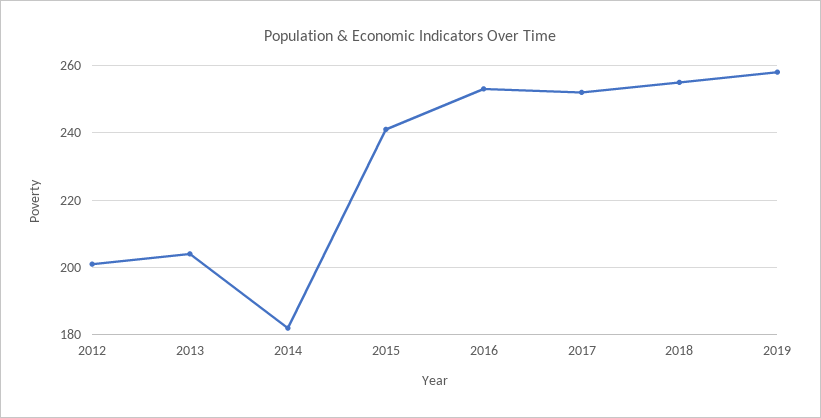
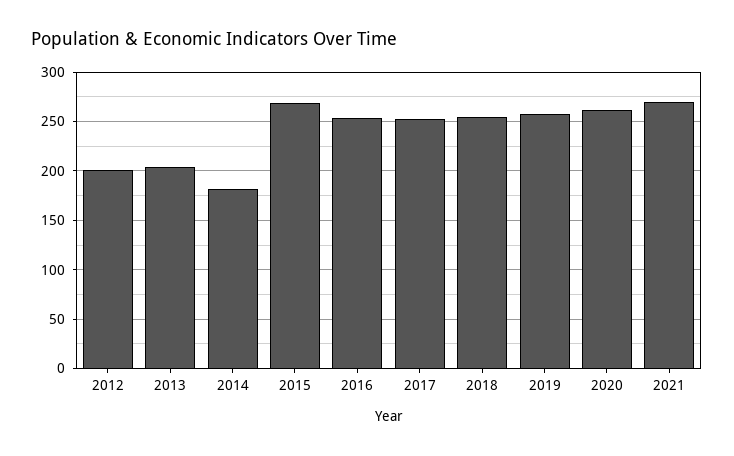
2015: 240 -> 270
2020: none -> 260
2021: none -> 270

